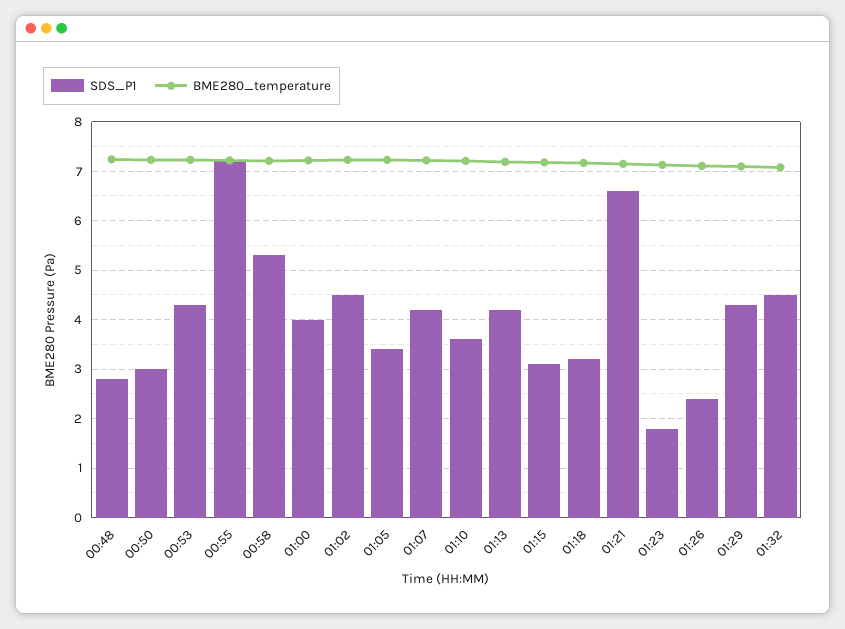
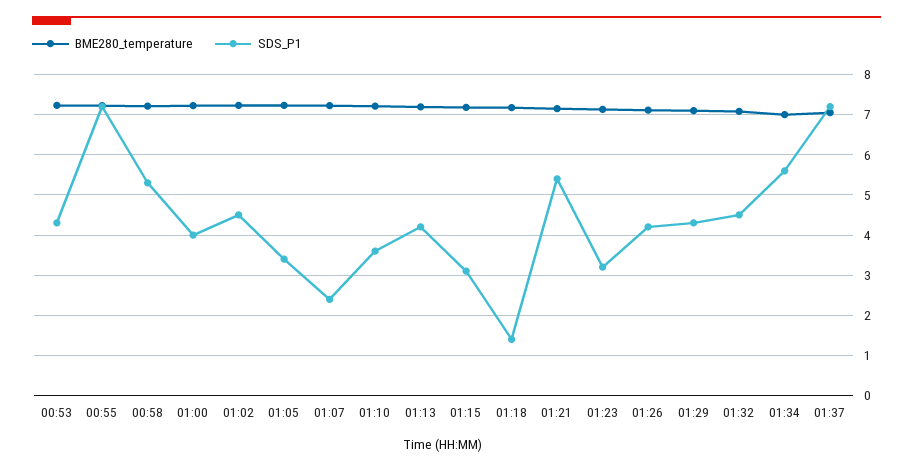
SDS_P1, 00:48: 2.8 -> none
BME280_temperature, 00:48: 7.2 -> none
SDS_P1, 00:50: 3 -> none
BME280_temperature, 00:50: 7.2 -> none
SDS_P1, 01:07: 4.2 -> 2.4
SDS_P1, 01:18: 3.2 -> 1.4
SDS_P1, 01:21: 6.6 -> 5.4
SDS_P1, 01:23: 1.8 -> 3.2
SDS_P1, 01:26: 2.4 -> 4.2
BME280_temperature, 01:34: none -> 7
SDS_P1, 01:34: none -> 5.6
BME280_temperature, 01:37: none -> 7
SDS_P1, 01:37: none -> 7.2

